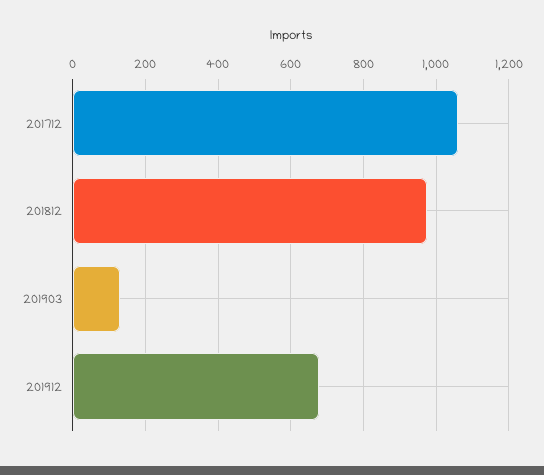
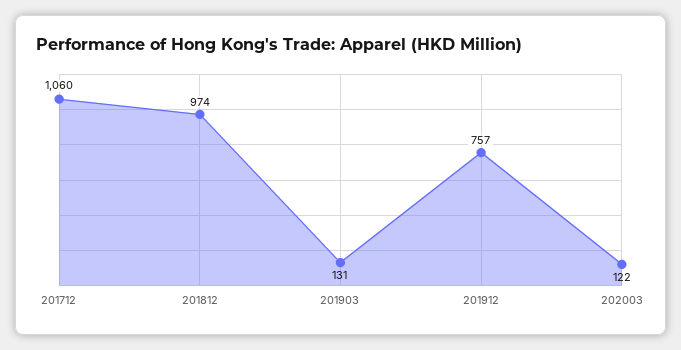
201912: 680 -> 757
202003: none -> 122

